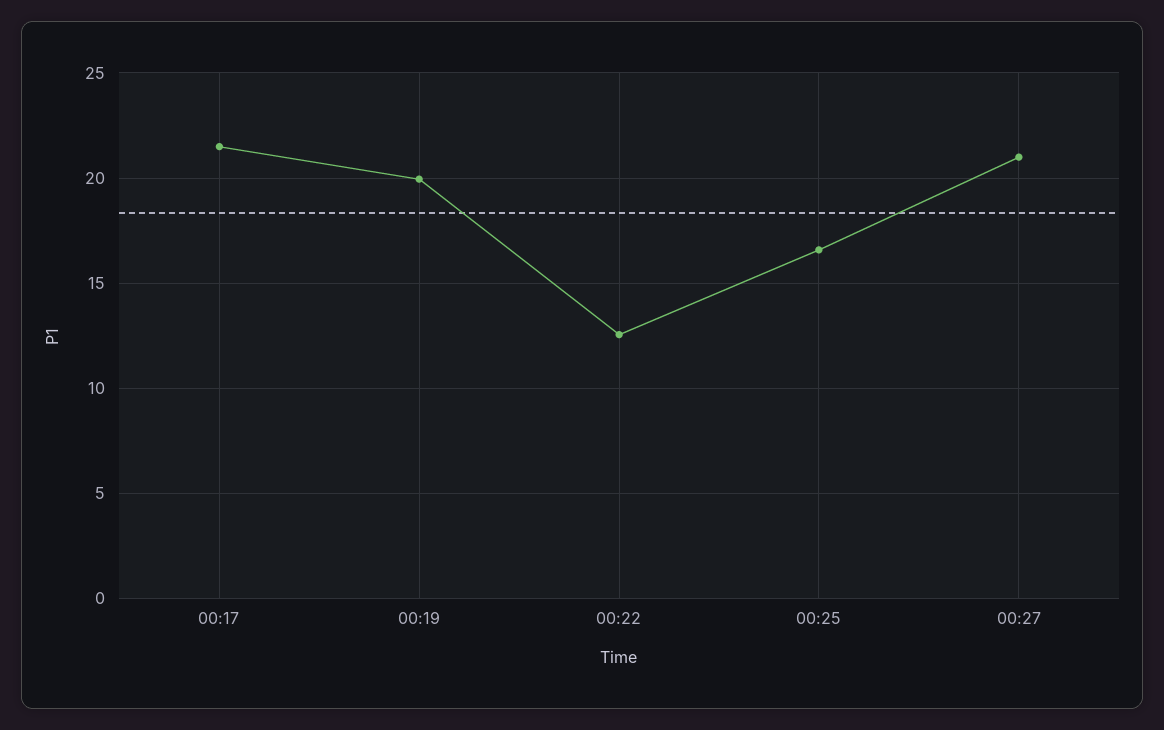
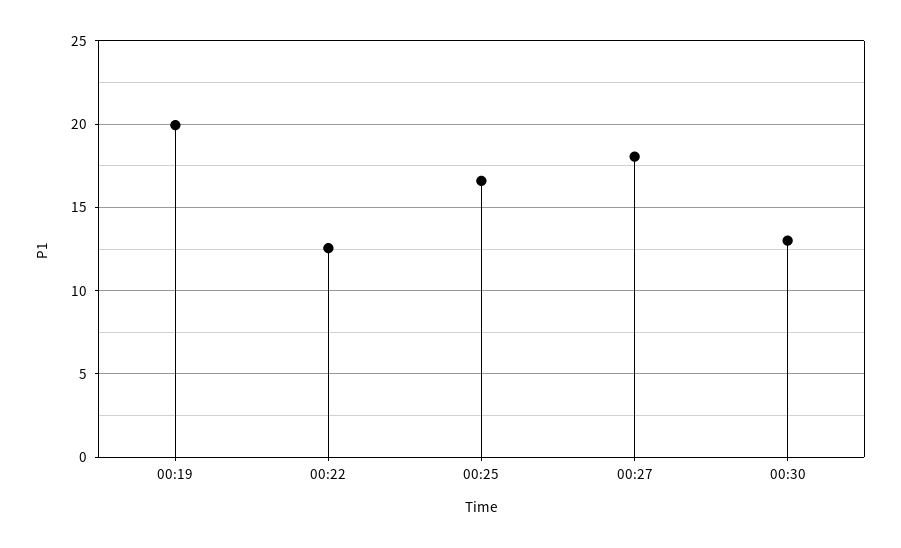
00:17: 21.5 -> none
00:27: 21 -> 18
00:30: none -> 13

